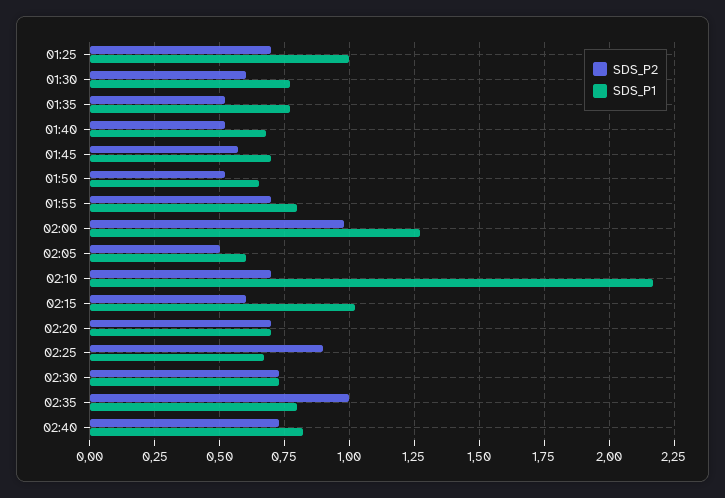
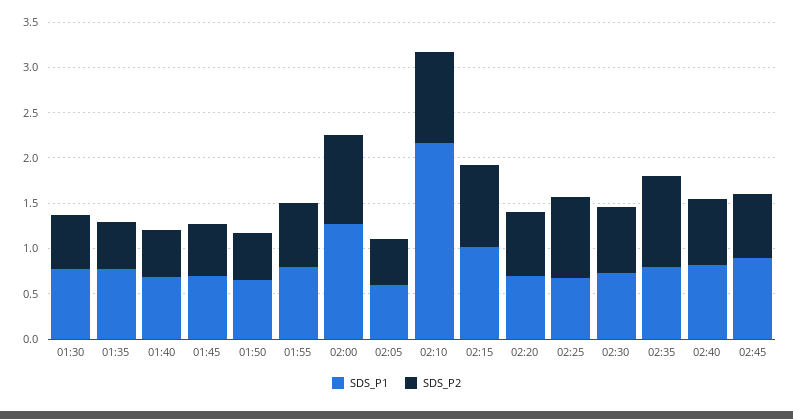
SDS_P2, 01:25: 0.7 -> none
SDS_P1, 01:25: 1 -> none
SDS_P2, 02:10: 0.7 -> 1
SDS_P2, 02:15: 0.6 -> 0.9
SDS_P1, 02:45: none -> 0.9
SDS_P2, 02:45: none -> 0.7

